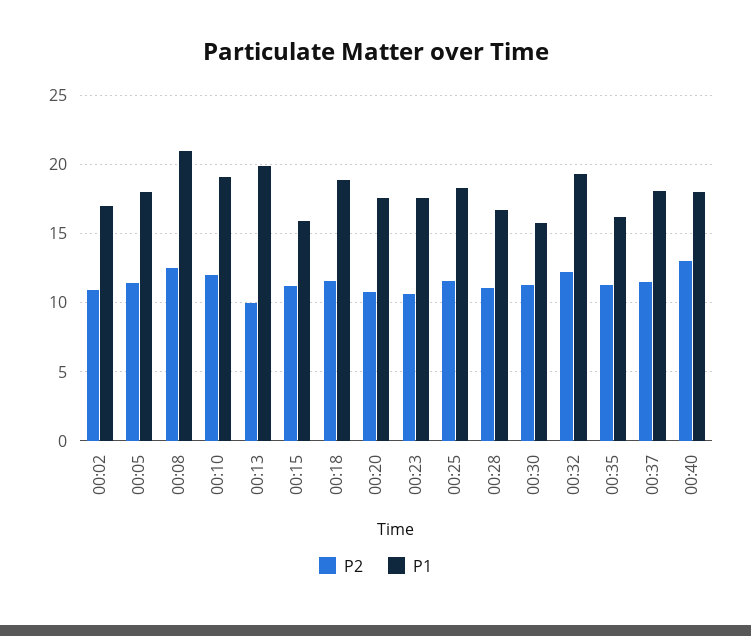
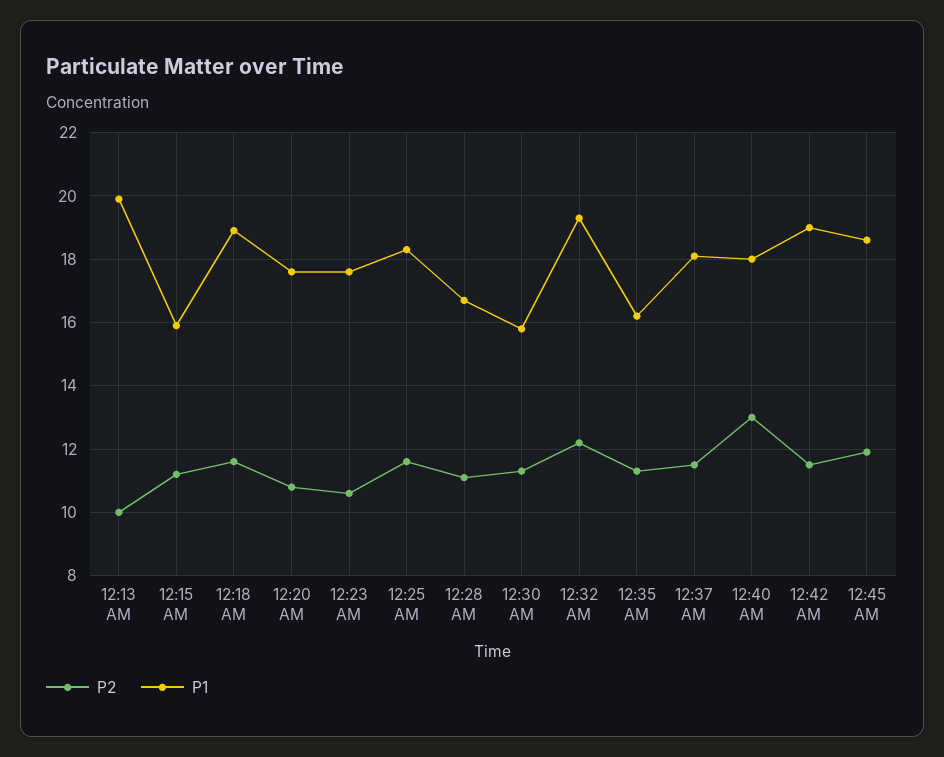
P2, 00:02: 11 -> none
P1, 00:02: 17 -> none
P2, 00:05: 11.5 -> none
P1, 00:05: 18 -> none
P2, 00:08: 12.5 -> none
P1, 00:08: 21 -> none
P2, 00:10: 12 -> none
P1, 00:10: 19 -> none
P2, 12:42 AM: none -> 11.5
P1, 12:42 AM: none -> 19
P2, 12:45 AM: none -> 12
P1, 12:45 AM: none -> 18.5

